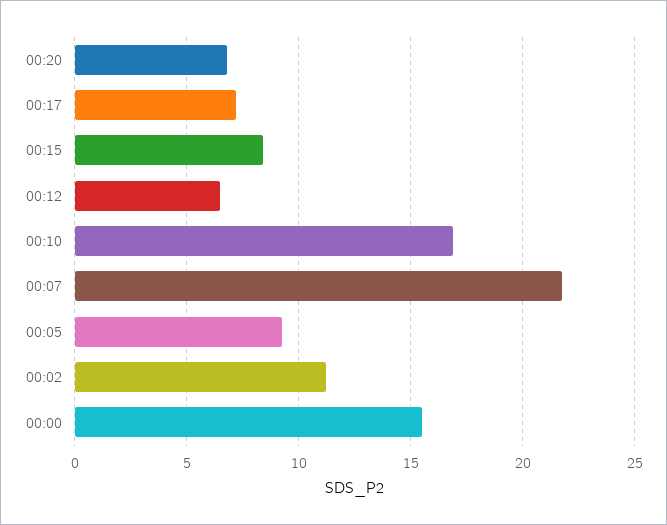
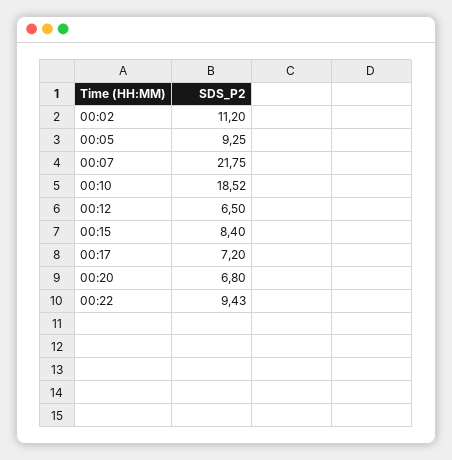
00:10: 17 -> 18.52
00:00: 15.5 -> none
00:22: none -> 9.43

